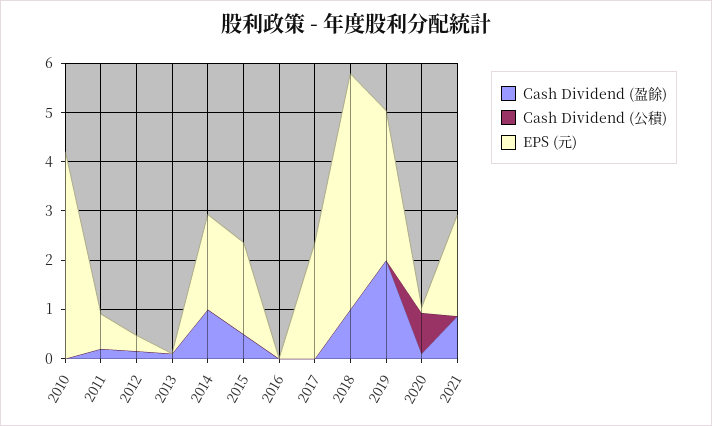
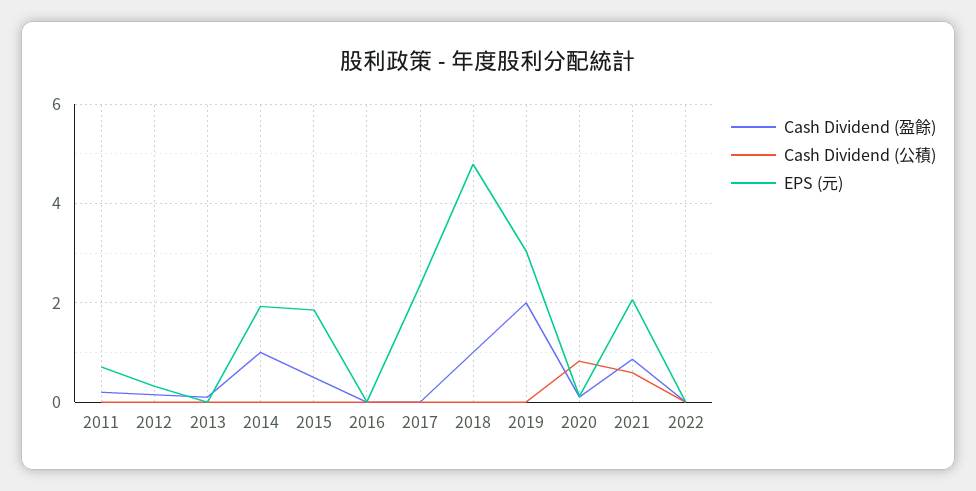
Cash Dividend (盈餘), 2010: 0 -> none
Cash Dividend (公積), 2010: 0 -> none
EPS (元), 2010: 4.2 -> none
Cash Dividend (公積), 2021: 0 -> 0.6
Cash Dividend (盈餘), 2022: none -> 0
Cash Dividend (公積), 2022: none -> 0
EPS (元), 2022: none -> 0

